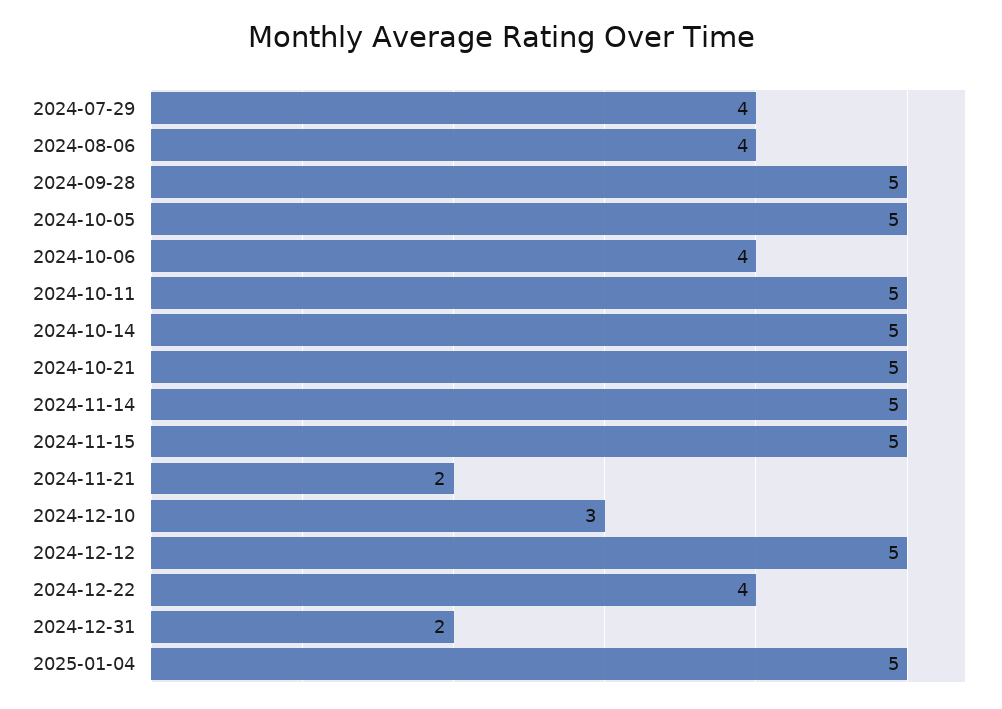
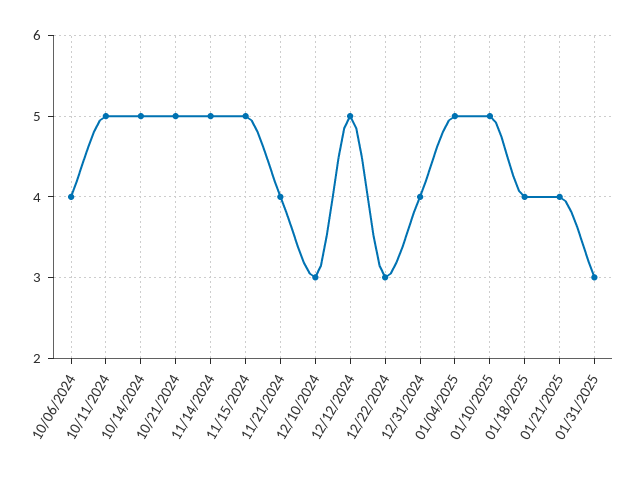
2024-07-29: 4 -> none
2024-08-06: 4 -> none
2024-09-28: 5 -> none
2024-10-05: 5 -> none
2024-11-21: 2 -> 4
2024-12-22: 4 -> 3
2024-12-31: 2 -> 4
01/10/2025: none -> 5
01/18/2025: none -> 4
01/21/2025: none -> 4
01/31/2025: none -> 3

